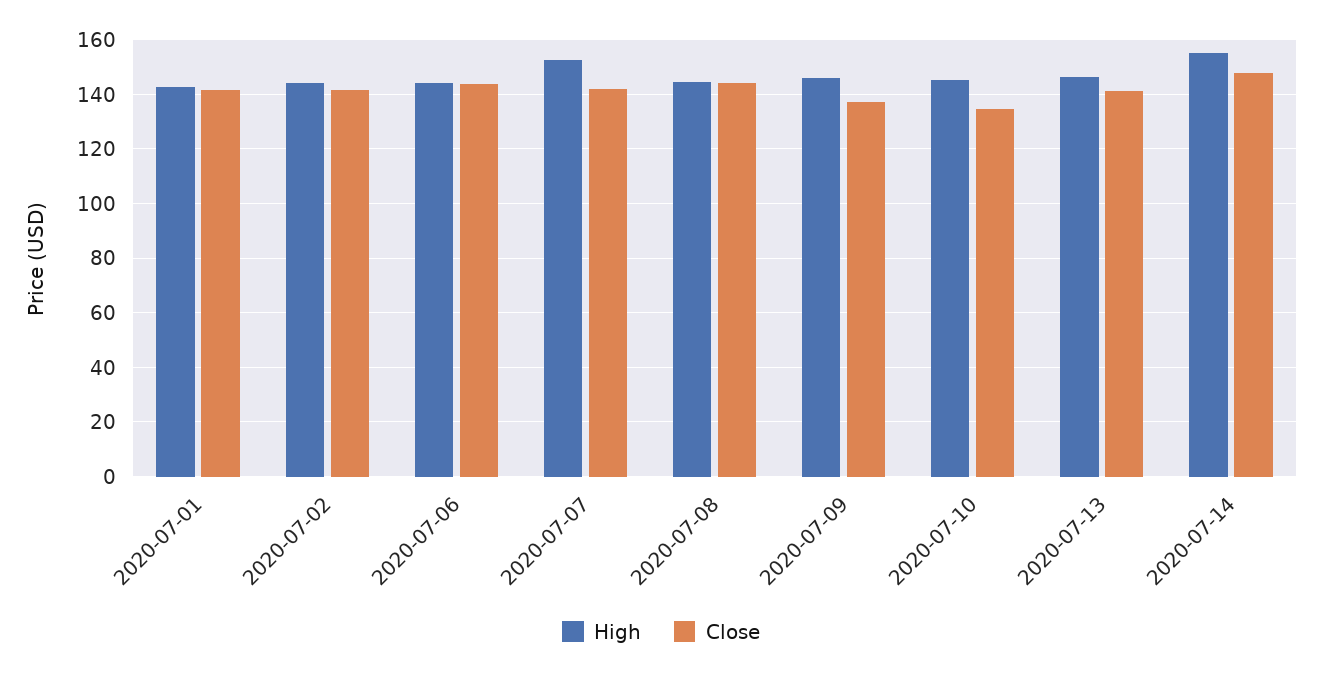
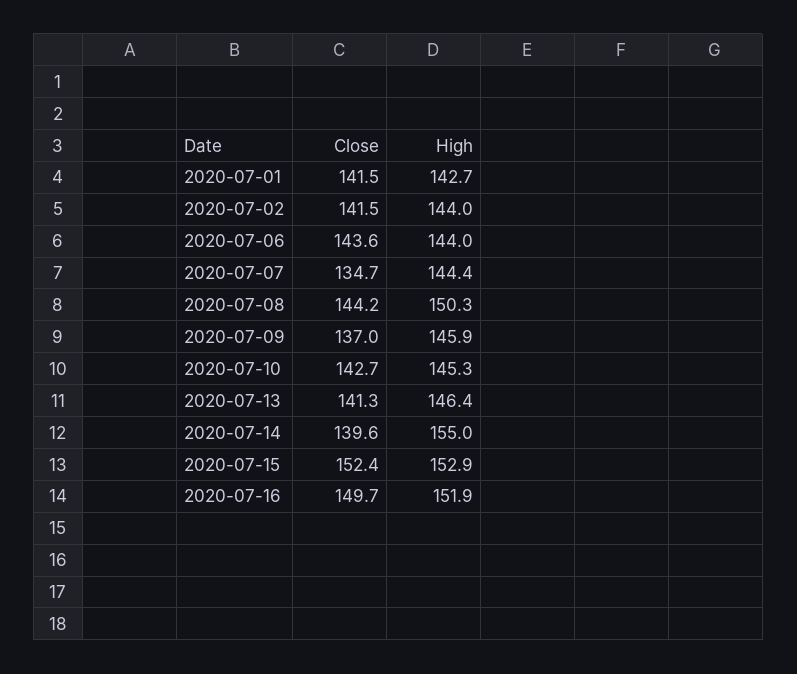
High, 2020-07-07: 152.5 -> 144.4
Close, 2020-07-07: 142.5 -> 134.7
High, 2020-07-08: 145 -> 150.3
Close, 2020-07-10: 135 -> 142.7
Close, 2020-07-14: 147.5 -> 139.6
Close, 2020-07-15: none -> 152.4
High, 2020-07-15: none -> 152.9
Close, 2020-07-16: none -> 149.7
High, 2020-07-16: none -> 151.9

